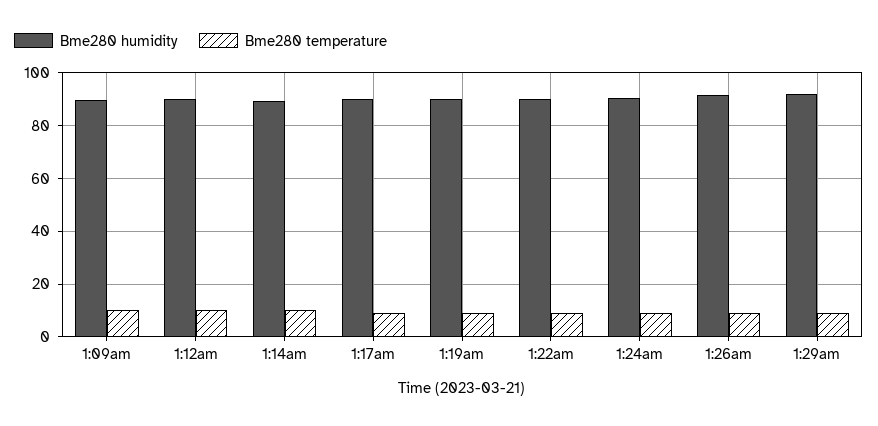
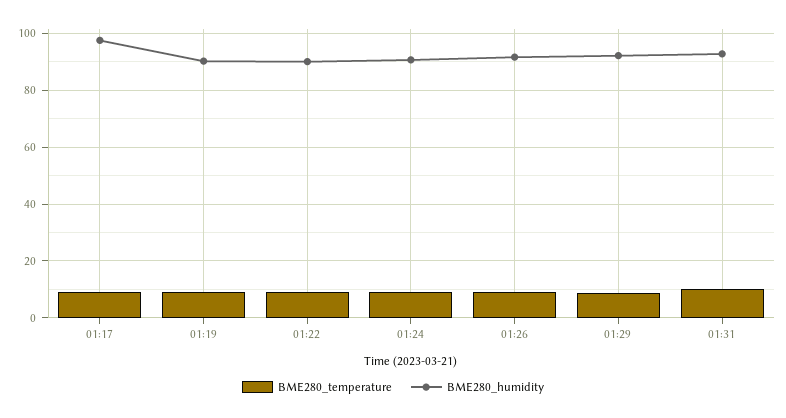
Bme280 humidity, 1:09am: 90 -> none
Bme280 temperature, 1:09am: 10 -> none
Bme280 humidity, 1:12am: 90 -> none
Bme280 temperature, 1:12am: 10 -> none
Bme280 humidity, 1:14am: 90 -> none
Bme280 temperature, 1:14am: 10 -> none
Bme280 humidity, 1:17am: 90 -> 97.5
Bme280 temperature, 01:31: none -> 10
Bme280 humidity, 01:31: none -> 92.5

